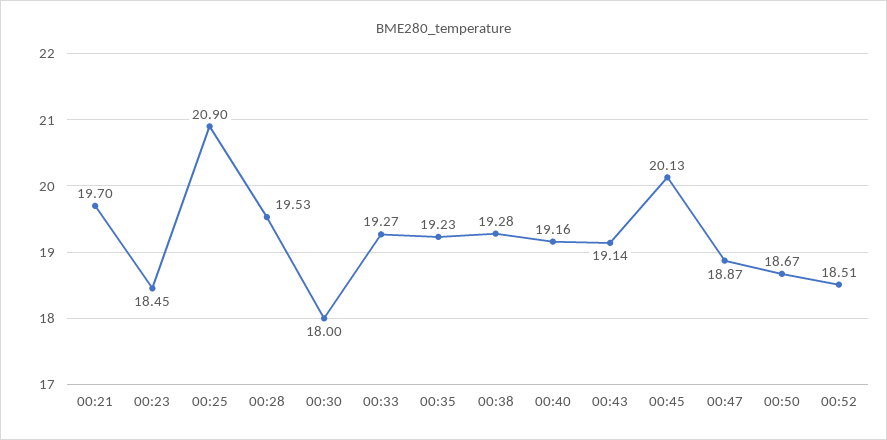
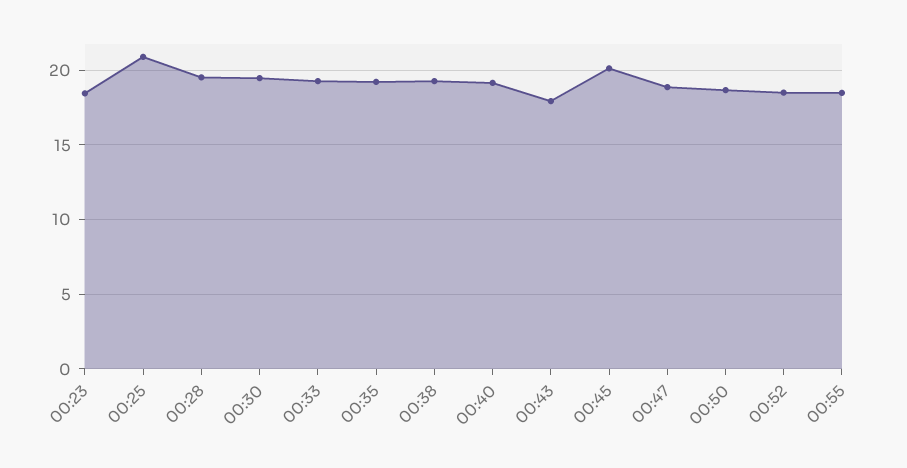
00:21: 19.7 -> none
00:30: 18 -> 19.5
00:43: 19.14 -> 18
00:55: none -> 18.5

